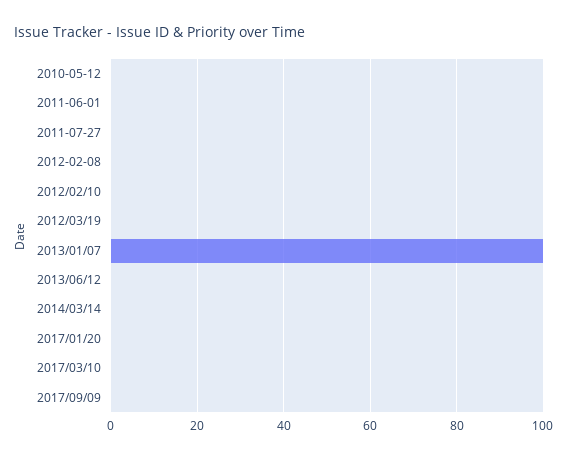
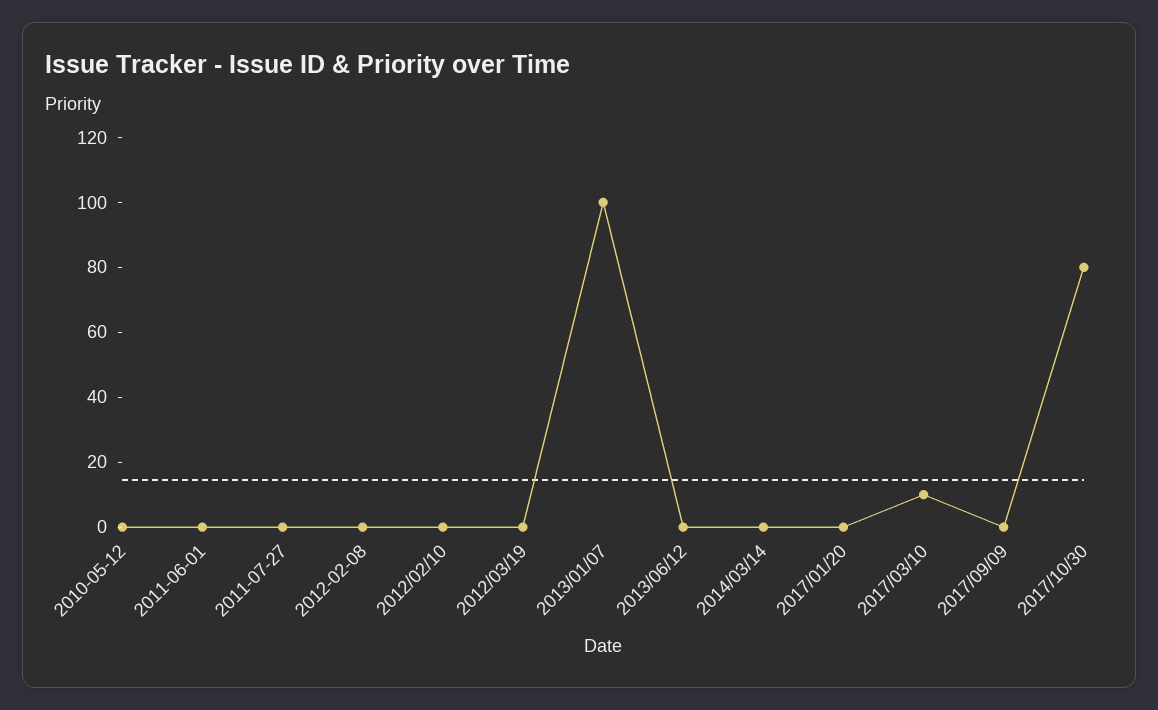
2017/03/10: 0 -> 10
2017/10/30: none -> 80

